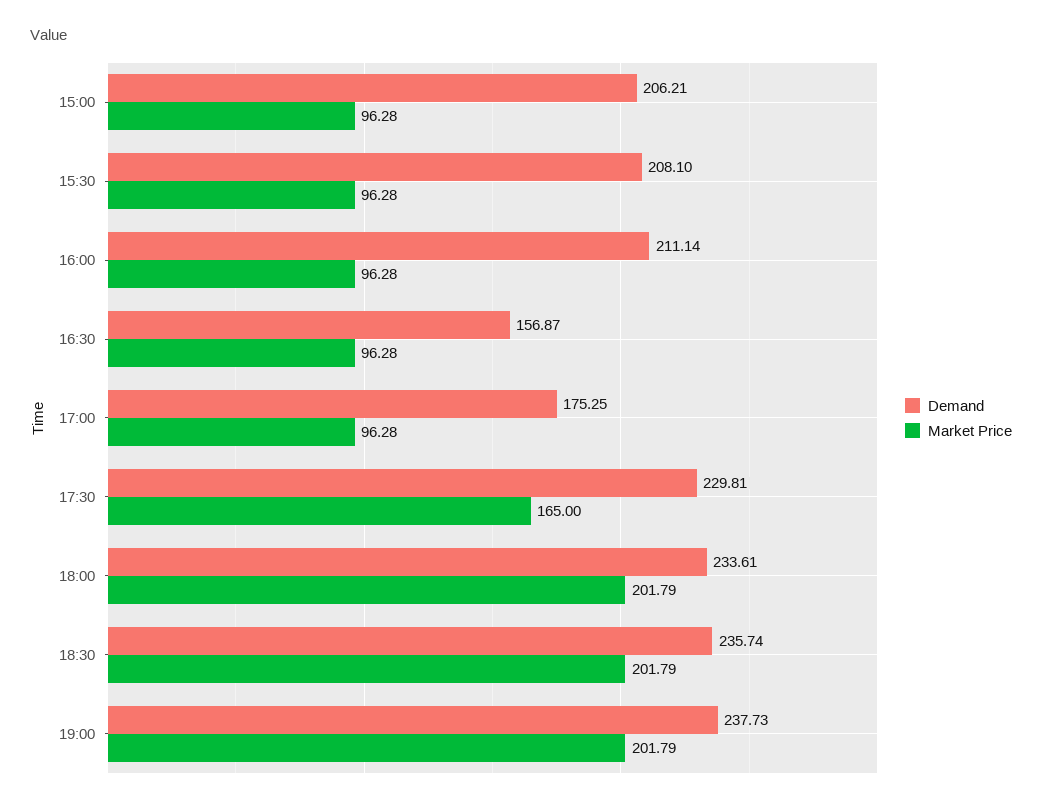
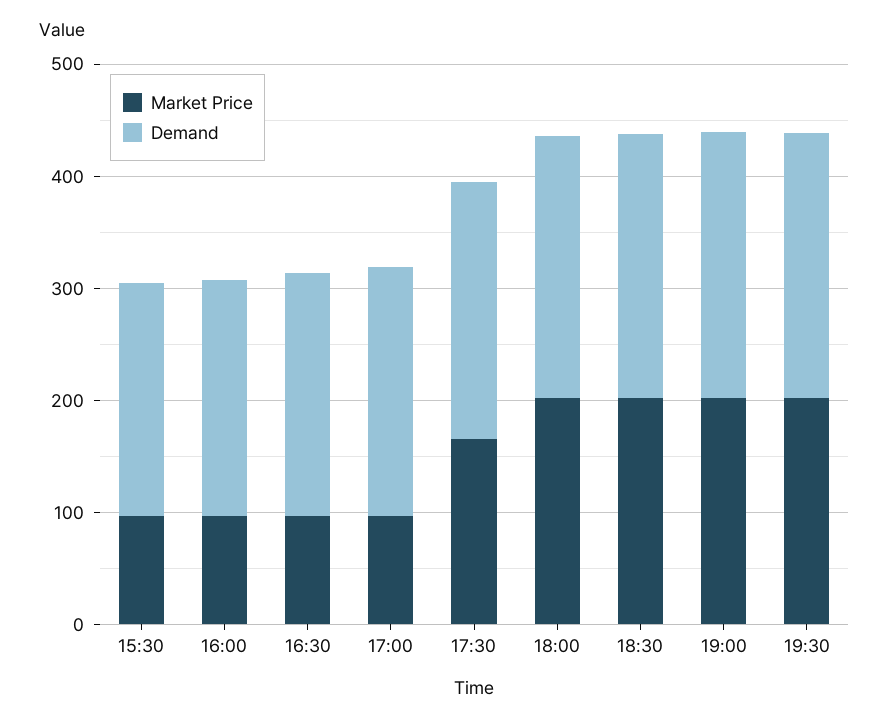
Demand, 15:00: 206.21 -> none
Market Price, 15:00: 96.28 -> none
Demand, 16:30: 156.87 -> 220
Demand, 17:00: 175.25 -> 220
Market Price, 19:30: none -> 200
Demand, 19:30: none -> 240

